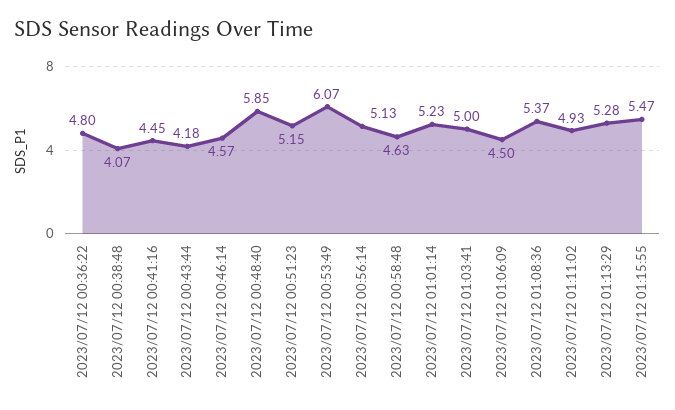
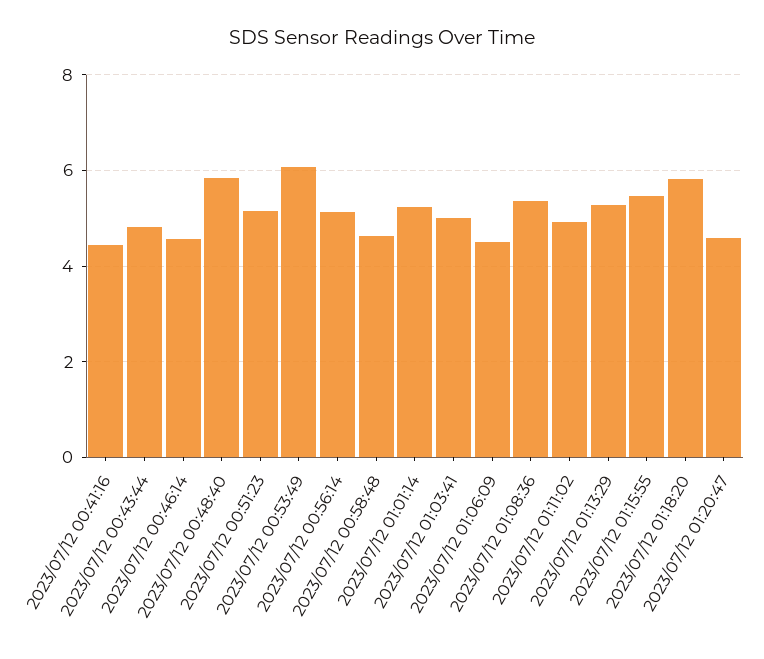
2023/07/12 00:36:22: 4.8 -> none
2023/07/12 00:38:48: 4.07 -> none
2023/07/12 00:43:44: 4.18 -> 4.8
2023/07/12 01:18:20: none -> 5.8
2023/07/12 01:20:47: none -> 4.6

